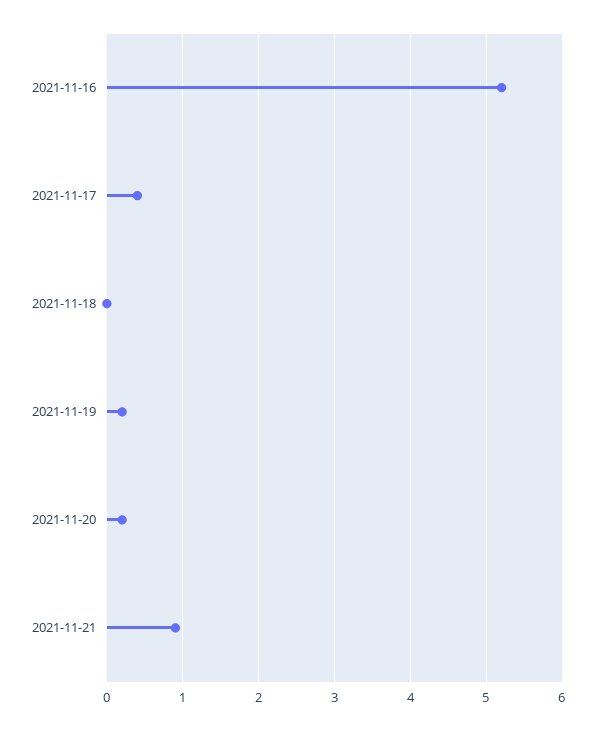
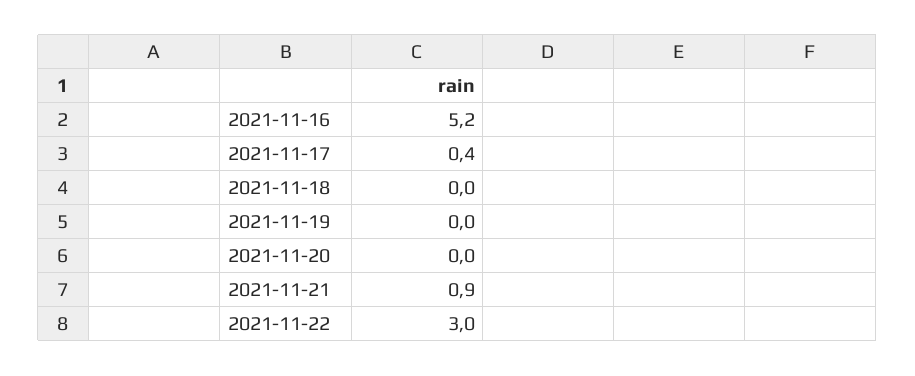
2021-11-19: 0.2 -> 0
2021-11-20: 0.2 -> 0
2021-11-22: none -> 3

